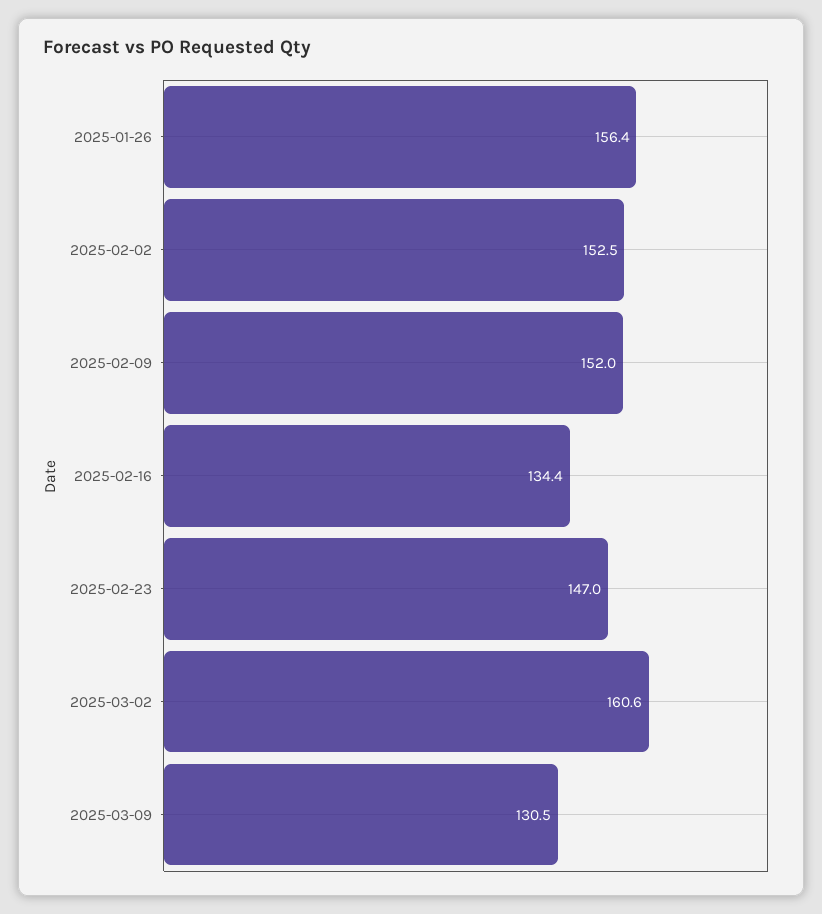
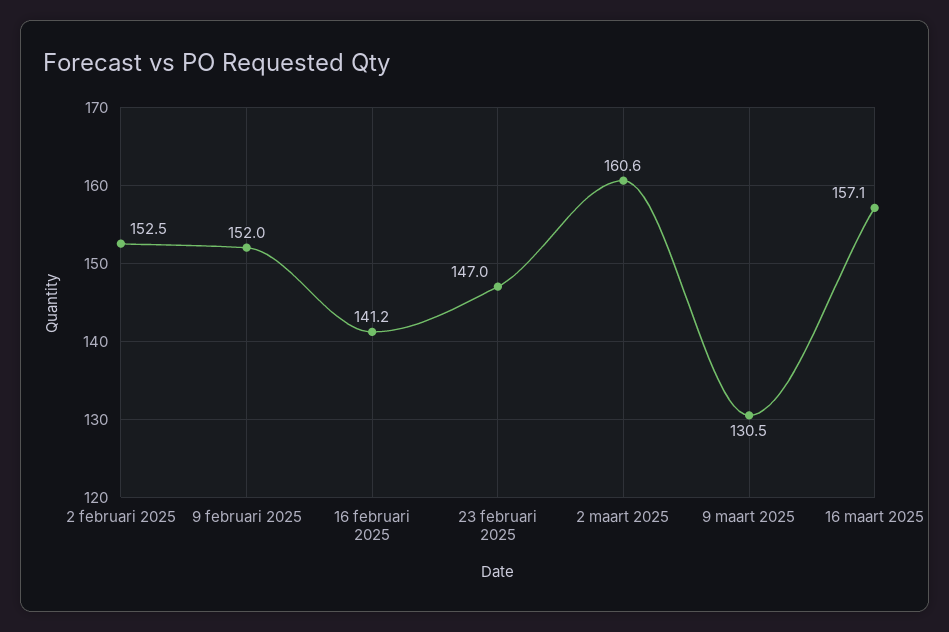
2025-01-26: 156.4 -> none
2025-02-16: 134.4 -> 141.2
16 maart 2025: none -> 157.1

